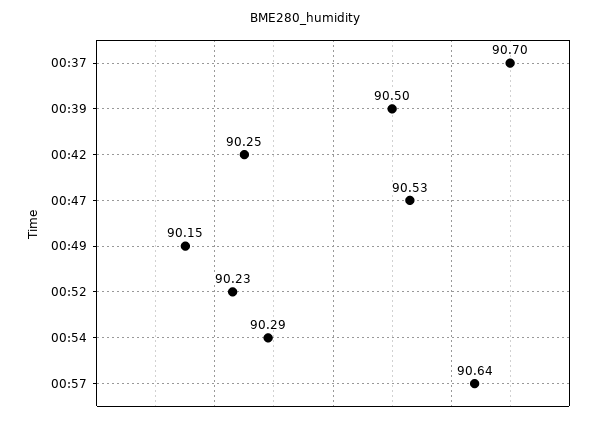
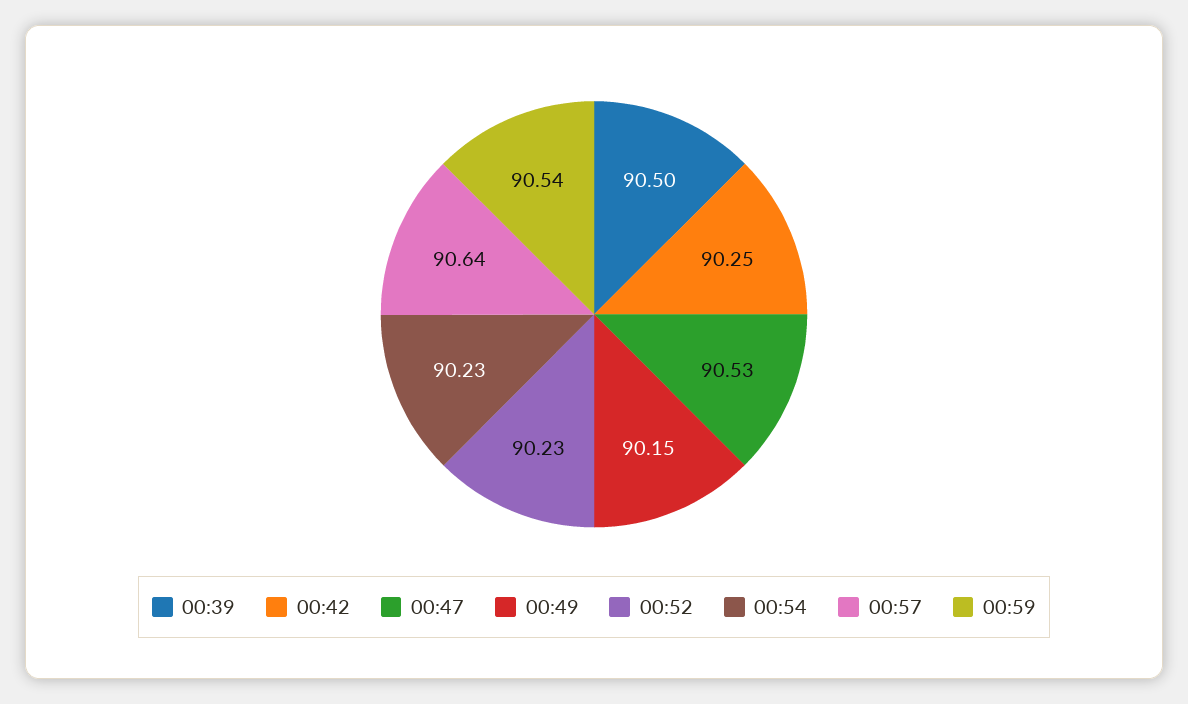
00:37: 90.7 -> none
00:54: 90.29 -> 90.23
00:59: none -> 90.54

